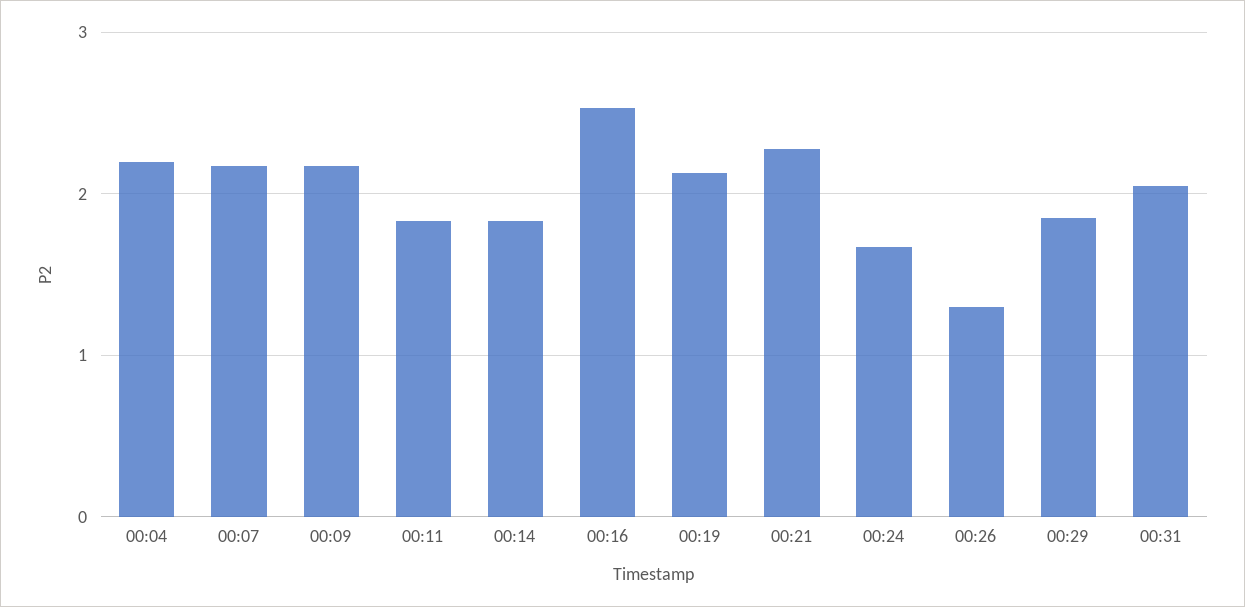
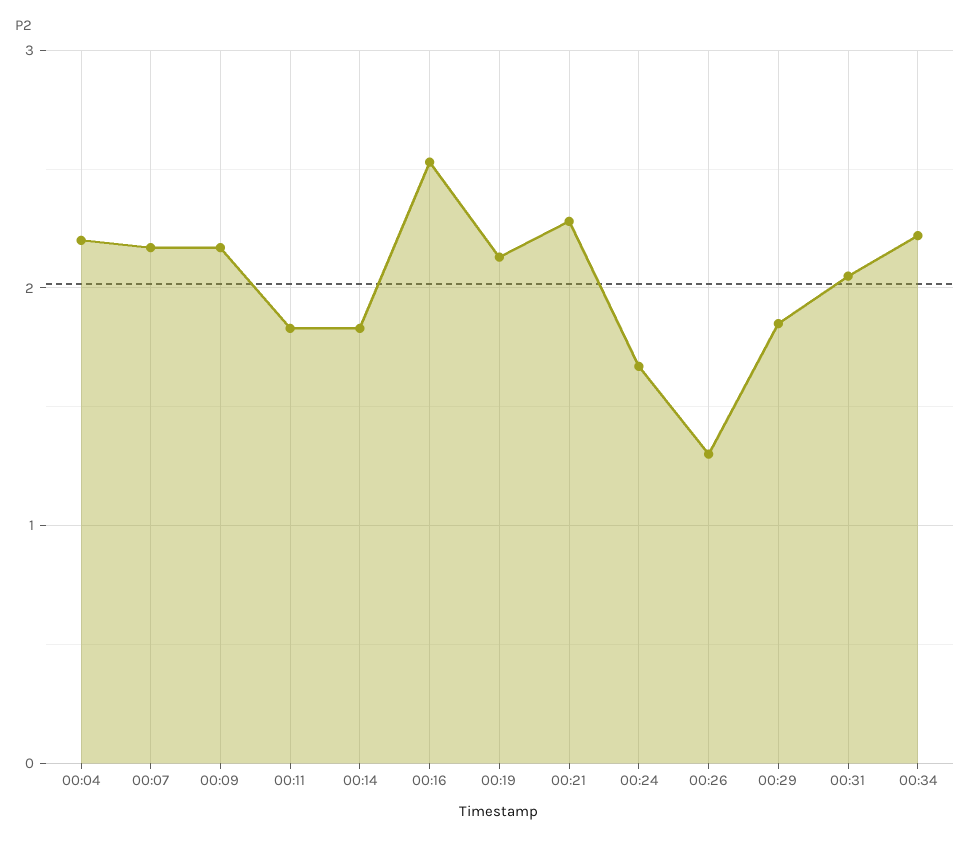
00:34: none -> 2.2

